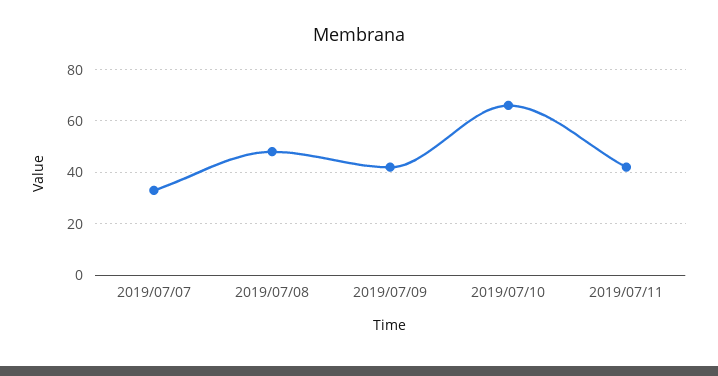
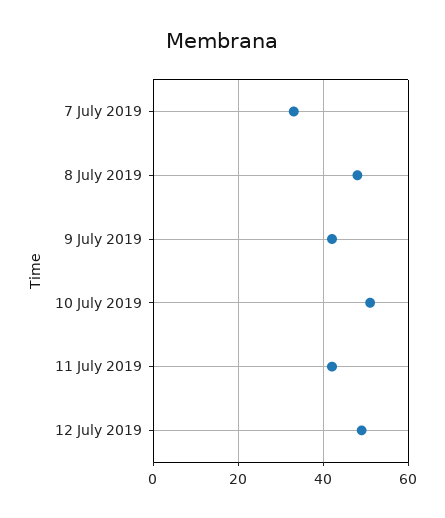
2019/07/10: 65 -> 50
12 July 2019: none -> 50

